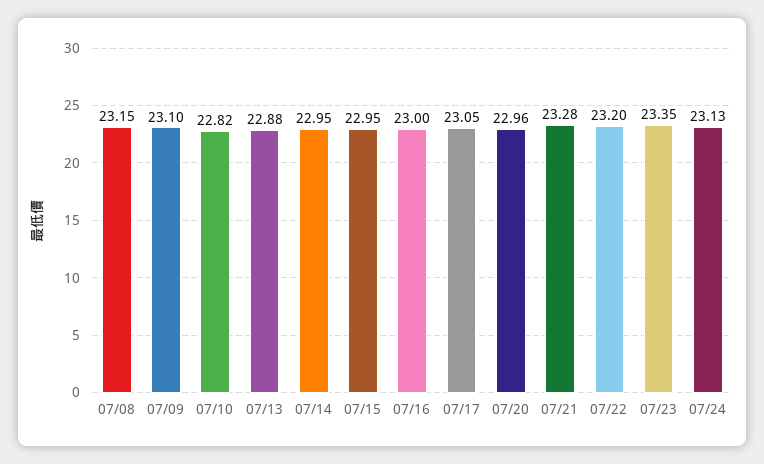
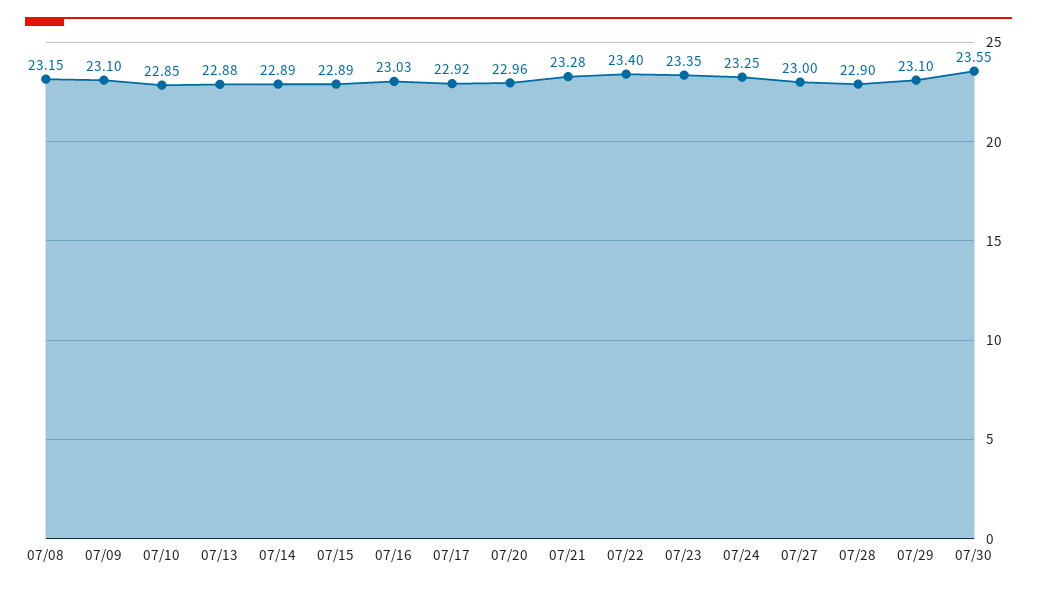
07/10: 22.82 -> 22.85
07/14: 22.95 -> 22.89
07/15: 22.95 -> 22.89
07/16: 23 -> 23.03
07/17: 23.05 -> 22.92
07/22: 23.2 -> 23.4
07/24: 23.13 -> 23.25
07/27: none -> 23
07/28: none -> 22.9
07/29: none -> 23.1
07/30: none -> 23.55

